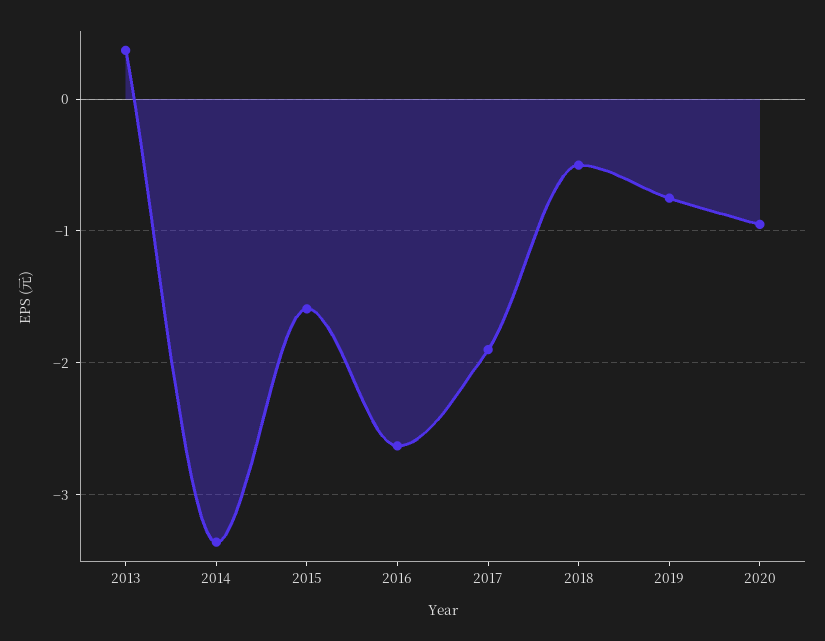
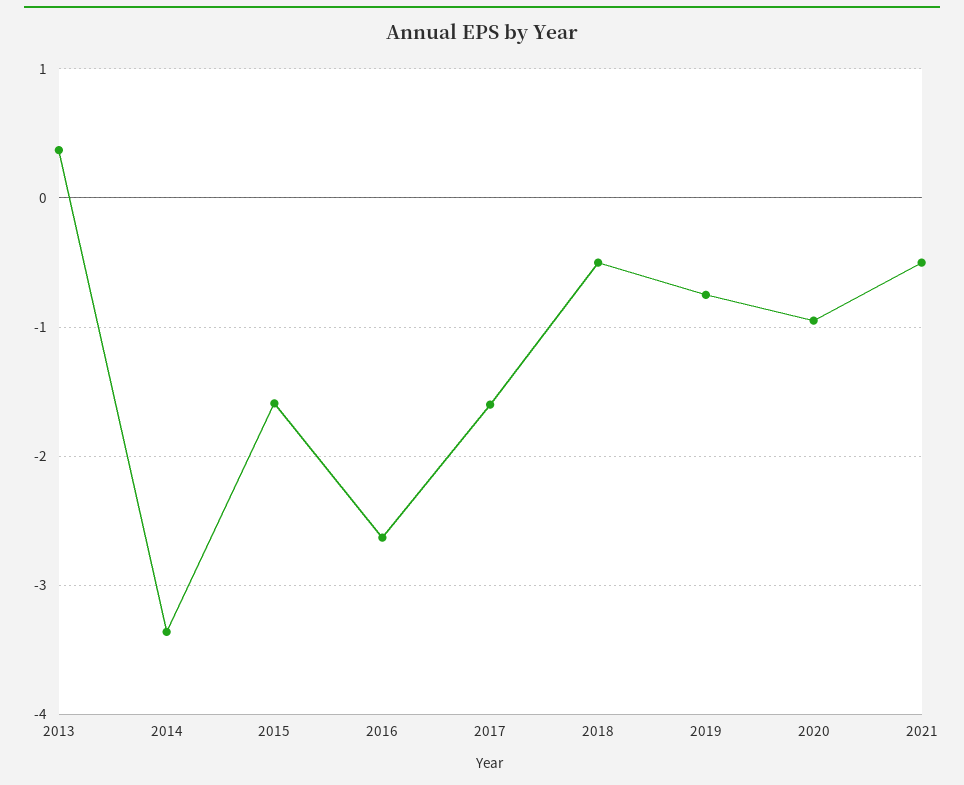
2017: -1.9 -> -1.6
2021: none -> -0.5

